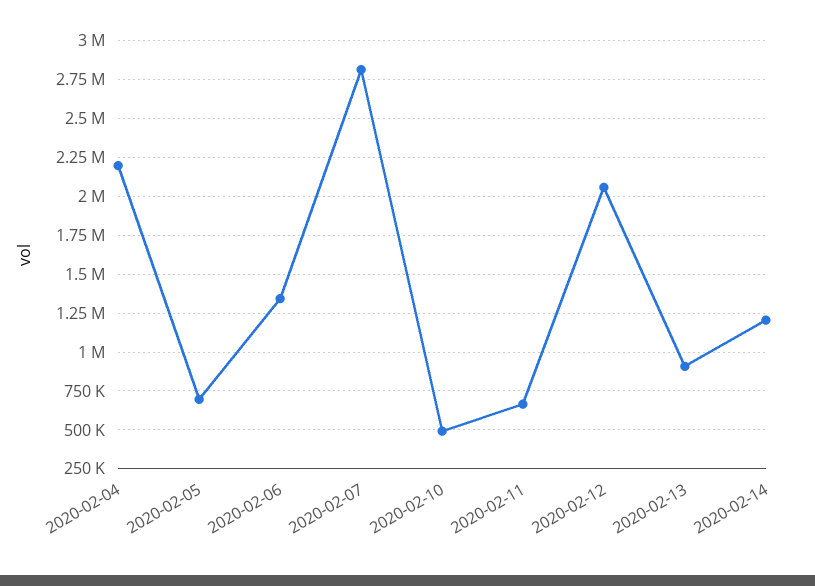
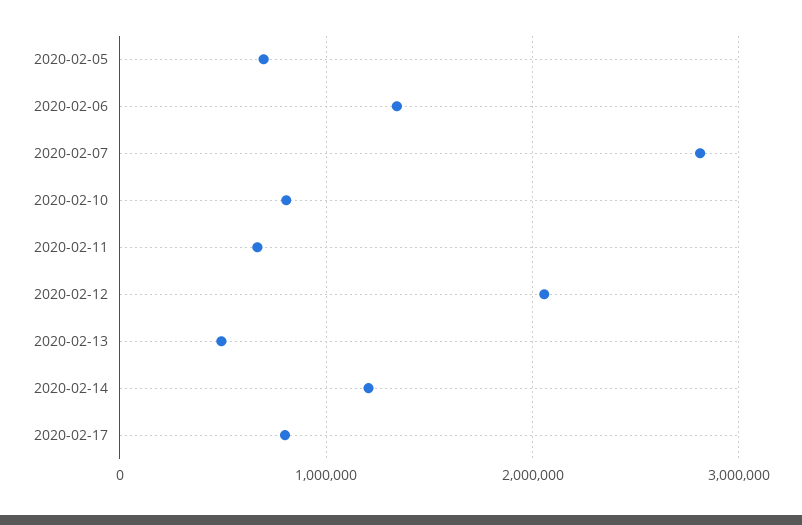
2020-02-04: 2200000 -> none
2020-02-10: 500000 -> 800000
2020-02-13: 900000 -> 500000
2020-02-17: none -> 800000

